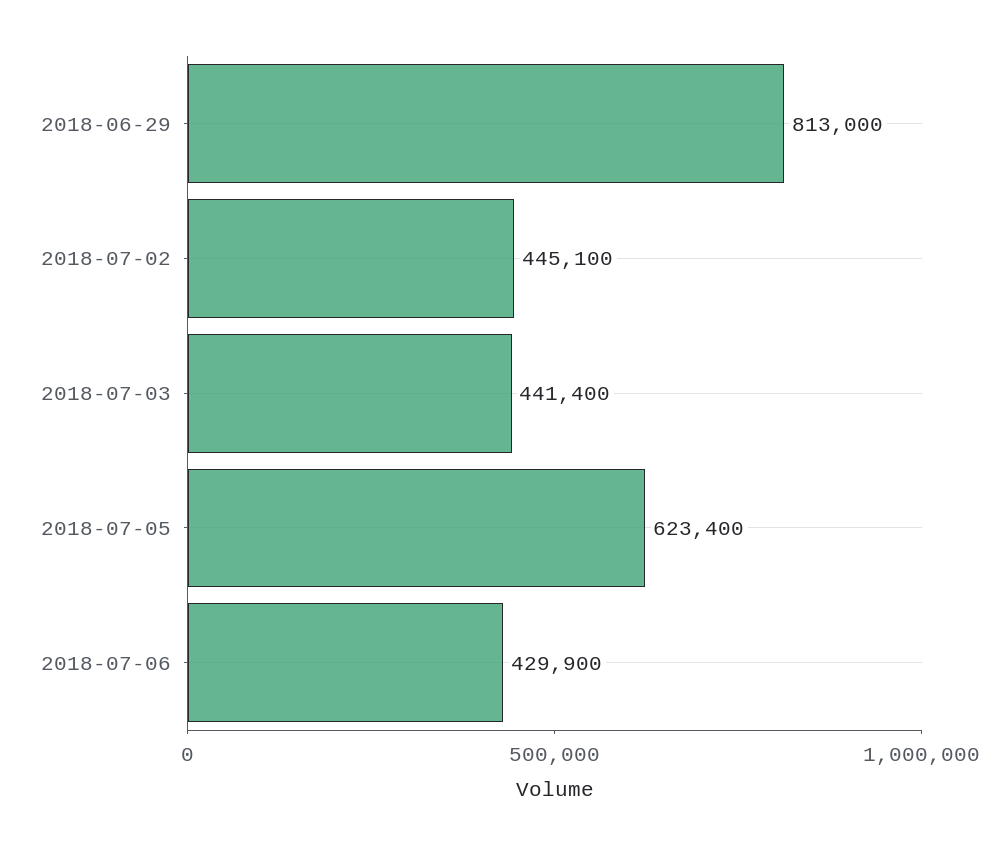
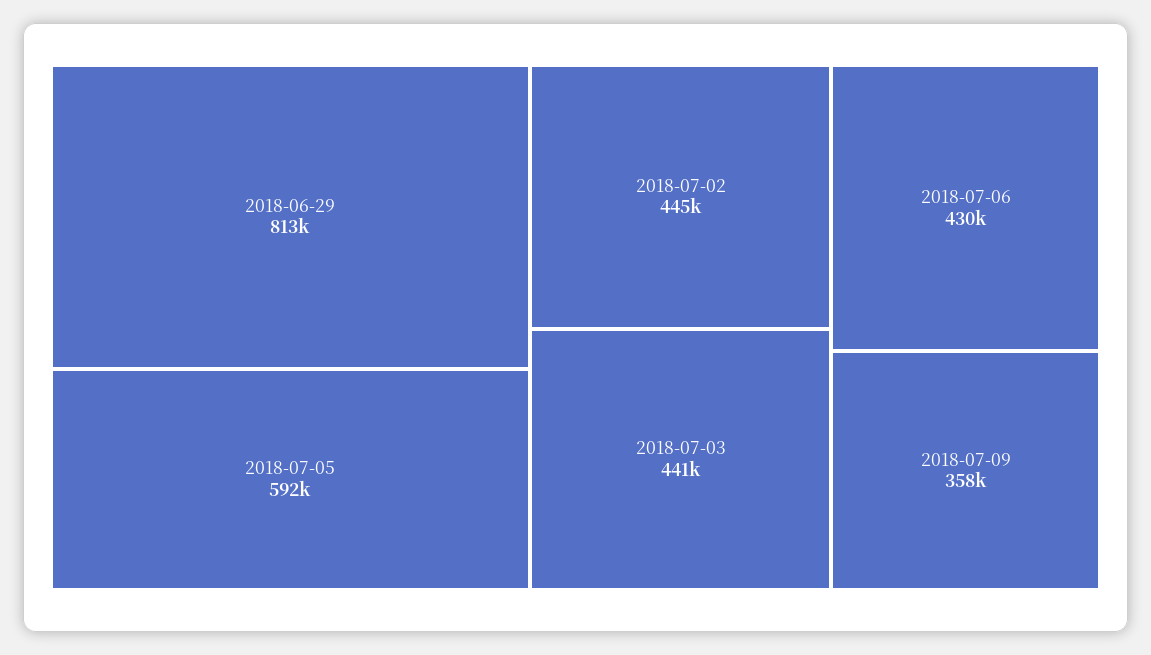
2018-07-05: 623400 -> 592000
2018-07-09: none -> 358000

